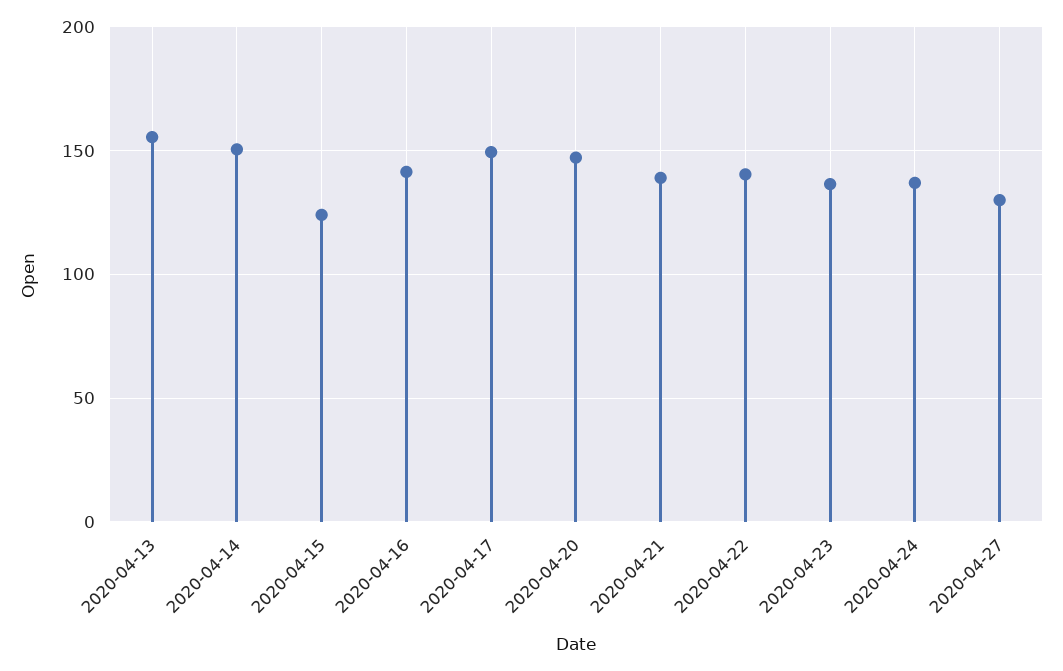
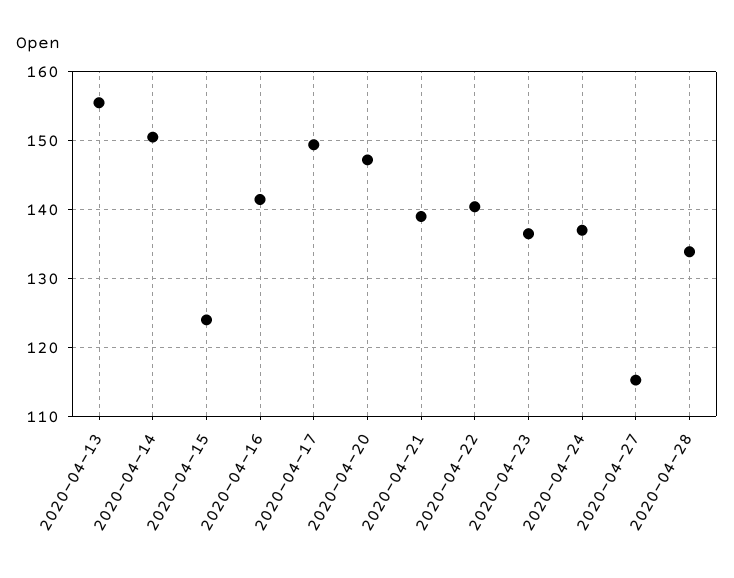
2020-04-27: 130 -> 115
2020-04-28: none -> 134

